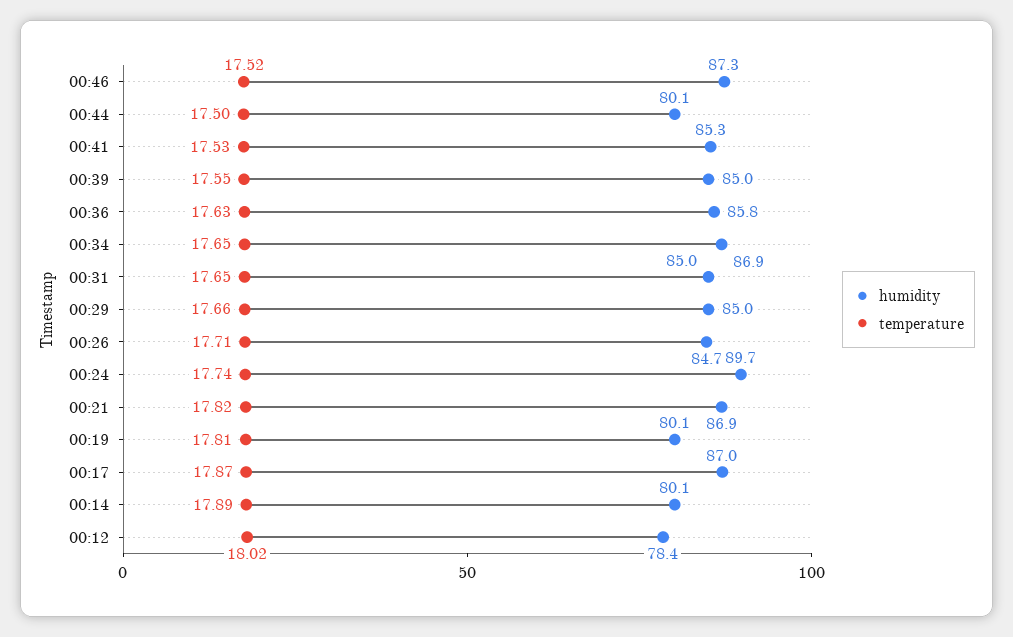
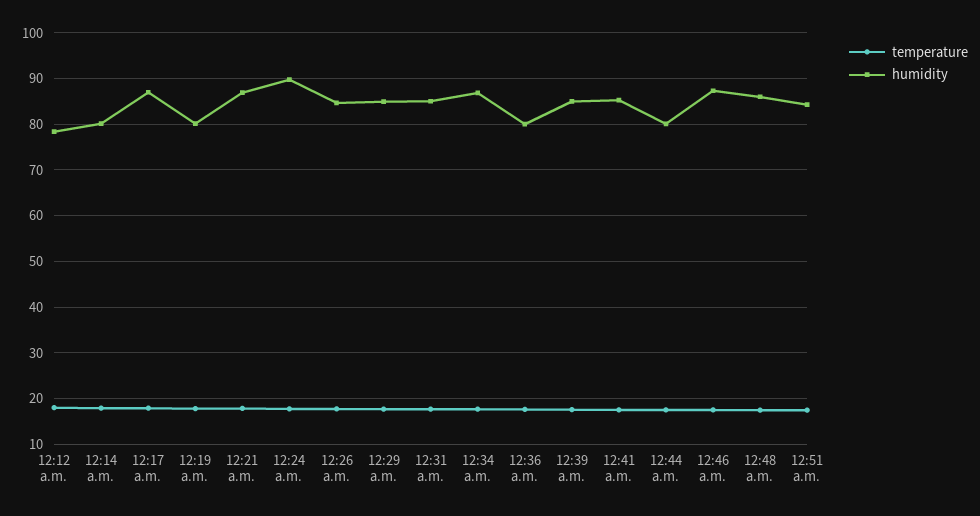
humidity, 00:36: 85.8 -> 80
temperature, 12:48 a.m.: none -> 18
humidity, 12:48 a.m.: none -> 86
temperature, 12:51 a.m.: none -> 18
humidity, 12:51 a.m.: none -> 84

